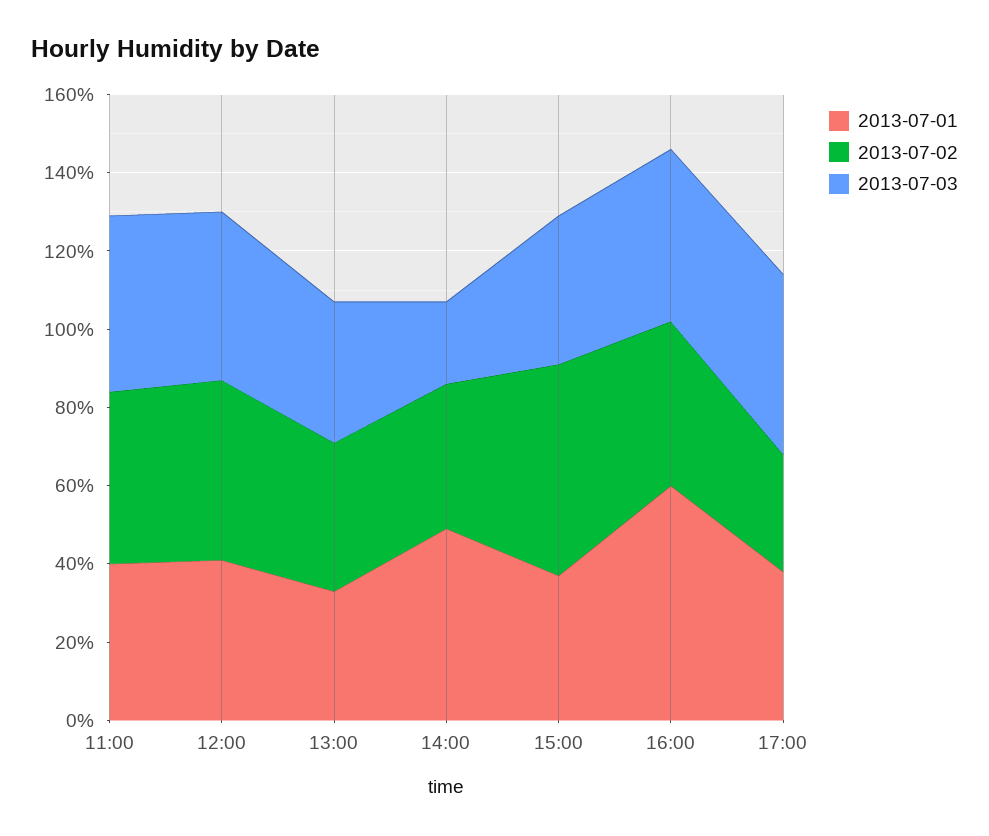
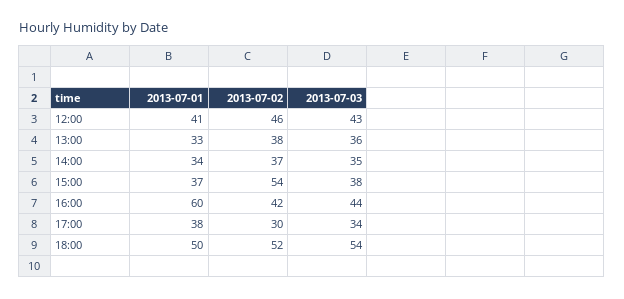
2013-07-01, 11:00: 40 -> none
2013-07-02, 11:00: 45 -> none
2013-07-03, 11:00: 45 -> none
2013-07-01, 14:00: 50 -> 34
2013-07-03, 14:00: 20 -> 35
2013-07-03, 17:00: 45 -> 34
2013-07-01, 18:00: none -> 50
2013-07-02, 18:00: none -> 52
2013-07-03, 18:00: none -> 54

